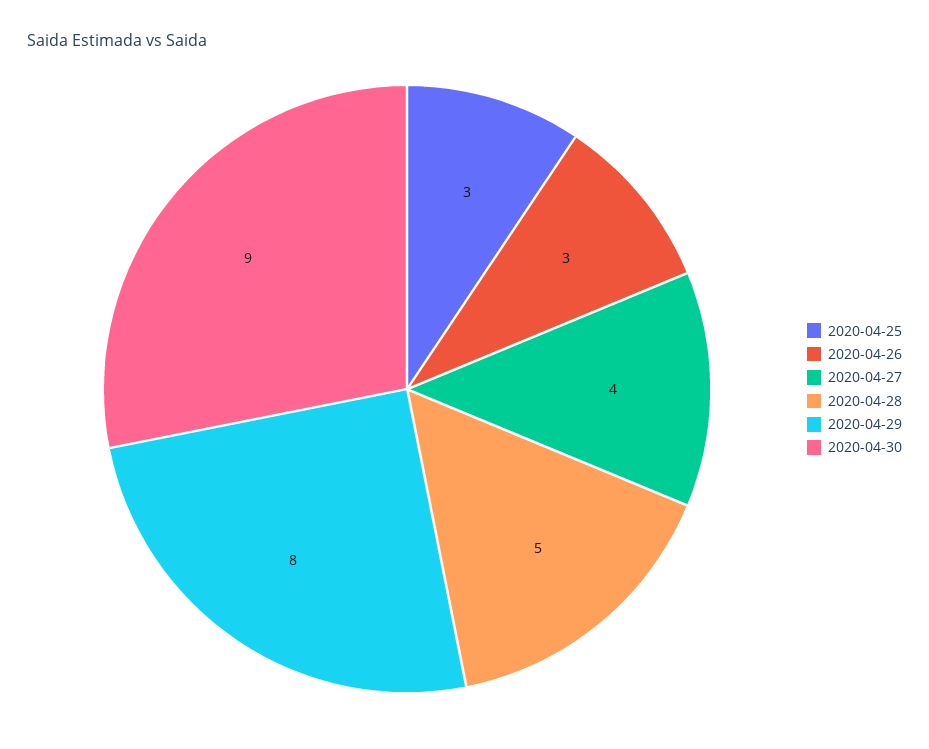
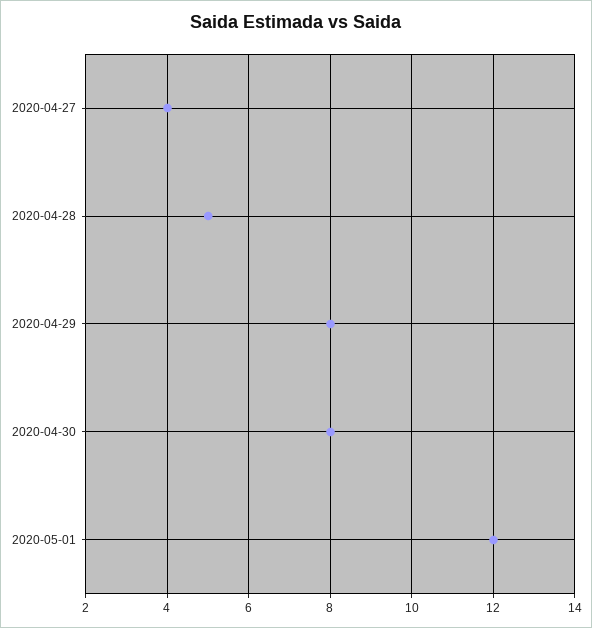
2020-04-25: 3 -> none
2020-04-26: 3 -> none
2020-04-30: 9 -> 8
2020-05-01: none -> 12

